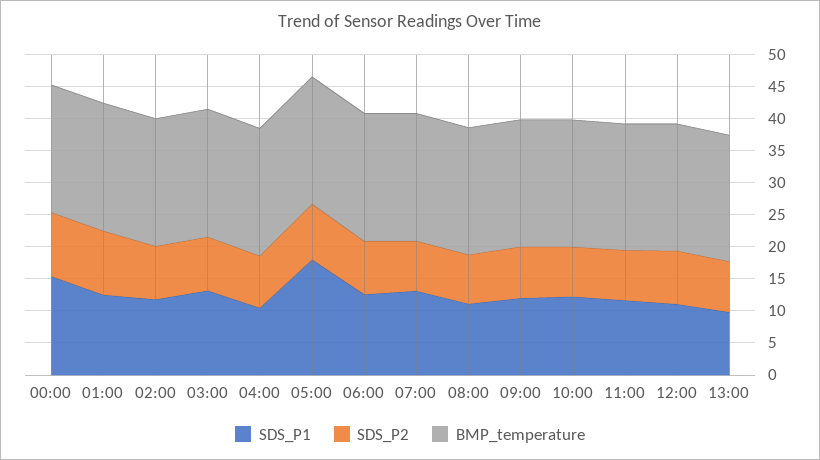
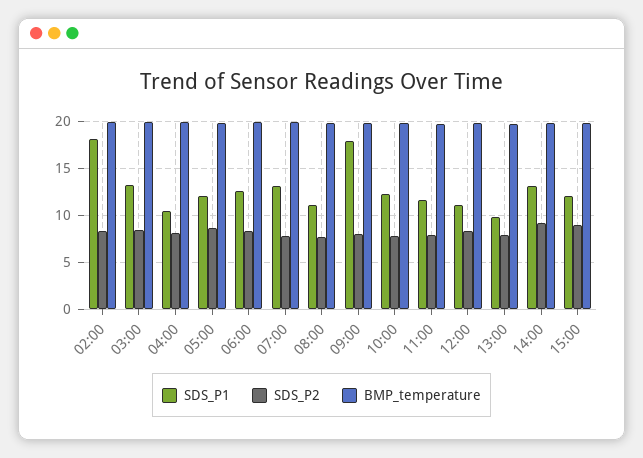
SDS_P1, 00:00: 15 -> none
SDS_P2, 00:00: 10 -> none
BMP_temperature, 00:00: 20 -> none
SDS_P1, 01:00: 12.5 -> none
SDS_P2, 01:00: 10 -> none
BMP_temperature, 01:00: 20 -> none
SDS_P1, 02:00: 12.5 -> 18
SDS_P1, 05:00: 17.5 -> 12
SDS_P1, 09:00: 12.5 -> 18
SDS_P1, 14:00: none -> 13
SDS_P2, 14:00: none -> 9
BMP_temperature, 14:00: none -> 20
SDS_P1, 15:00: none -> 12
SDS_P2, 15:00: none -> 9
BMP_temperature, 15:00: none -> 20

